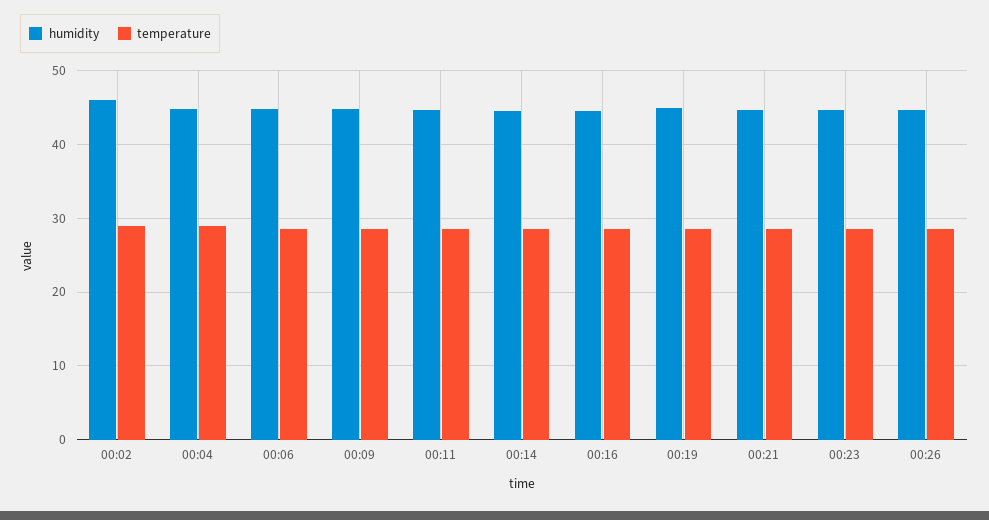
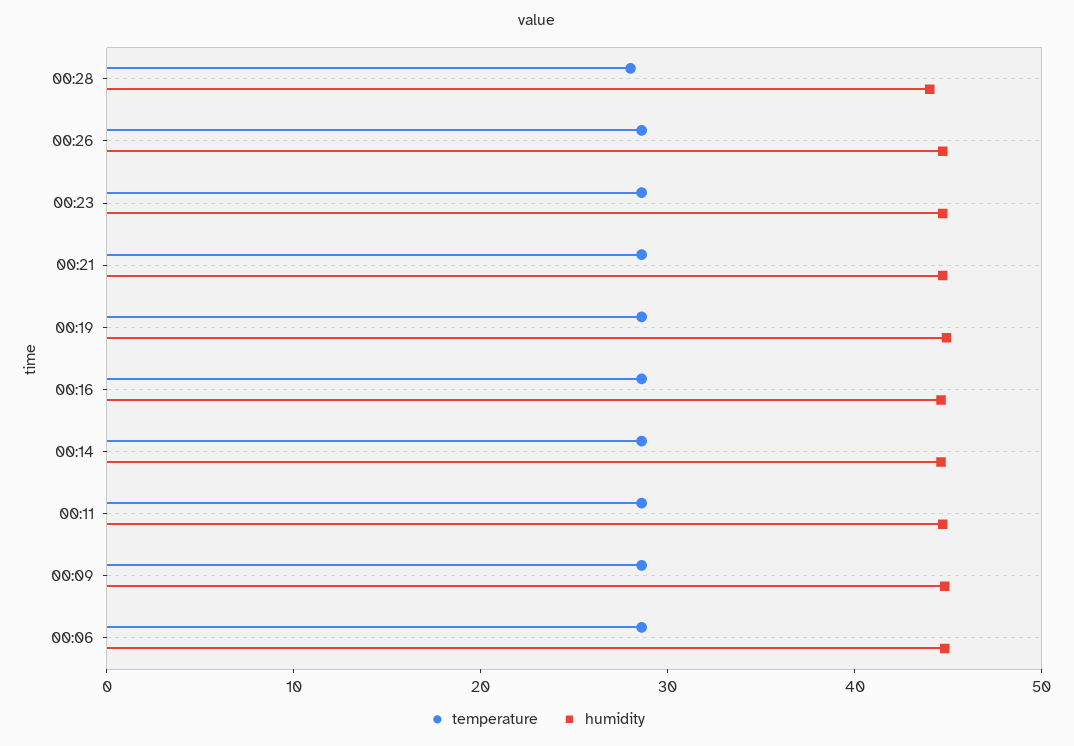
humidity, 00:02: 46 -> none
temperature, 00:02: 29 -> none
humidity, 00:04: 45 -> none
temperature, 00:04: 29 -> none
temperature, 00:28: none -> 28
humidity, 00:28: none -> 44

